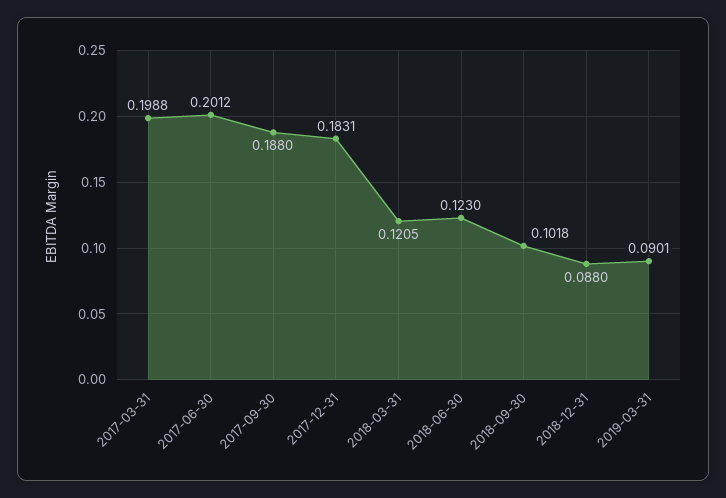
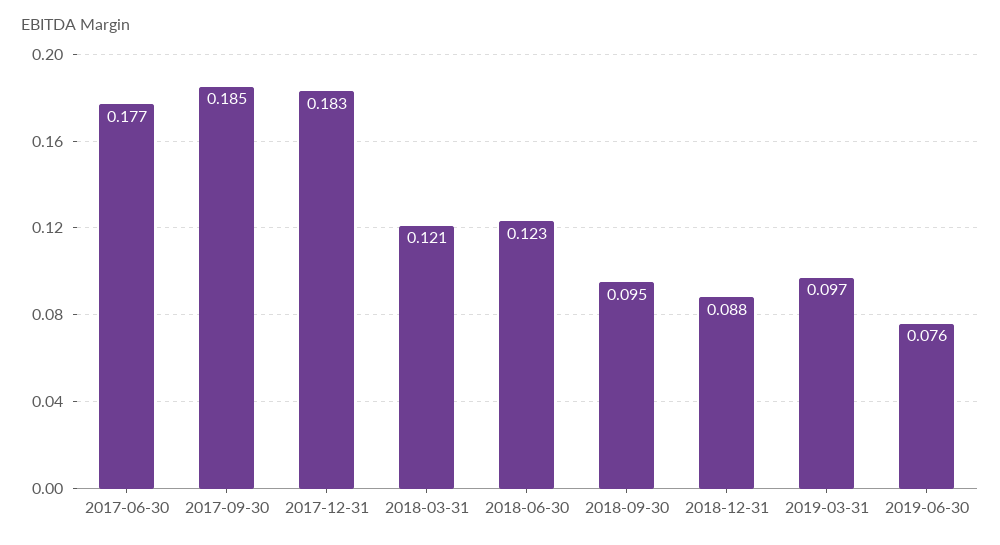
2017-03-31: 0.1988 -> none
2017-06-30: 0.2012 -> 0.177
2017-09-30: 0.188 -> 0.185
2018-09-30: 0.1018 -> 0.095
2019-03-31: 0.0901 -> 0.097
2019-06-30: none -> 0.076

